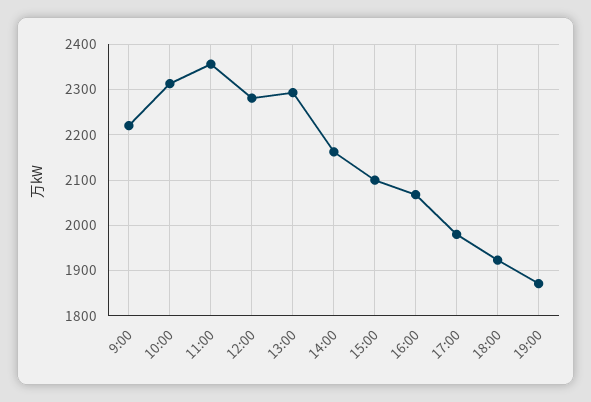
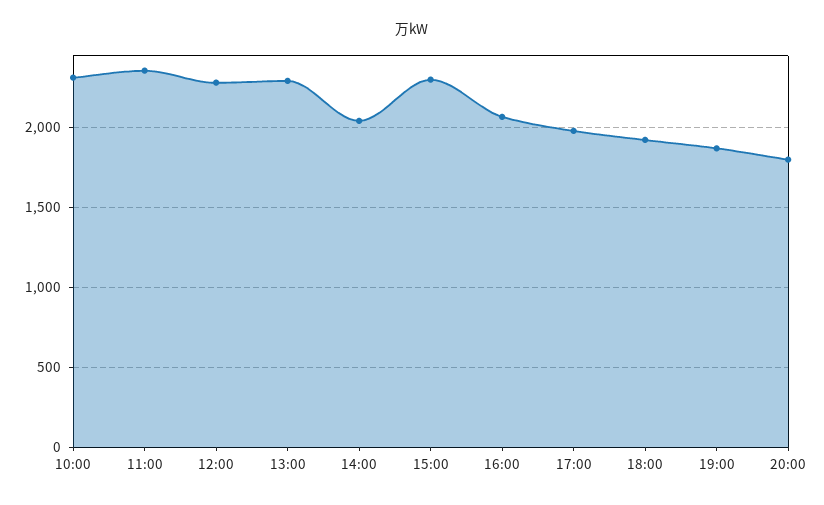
9:00: 2220 -> none
14:00: 2160 -> 2050
15:00: 2100 -> 2300
20:00: none -> 1800

